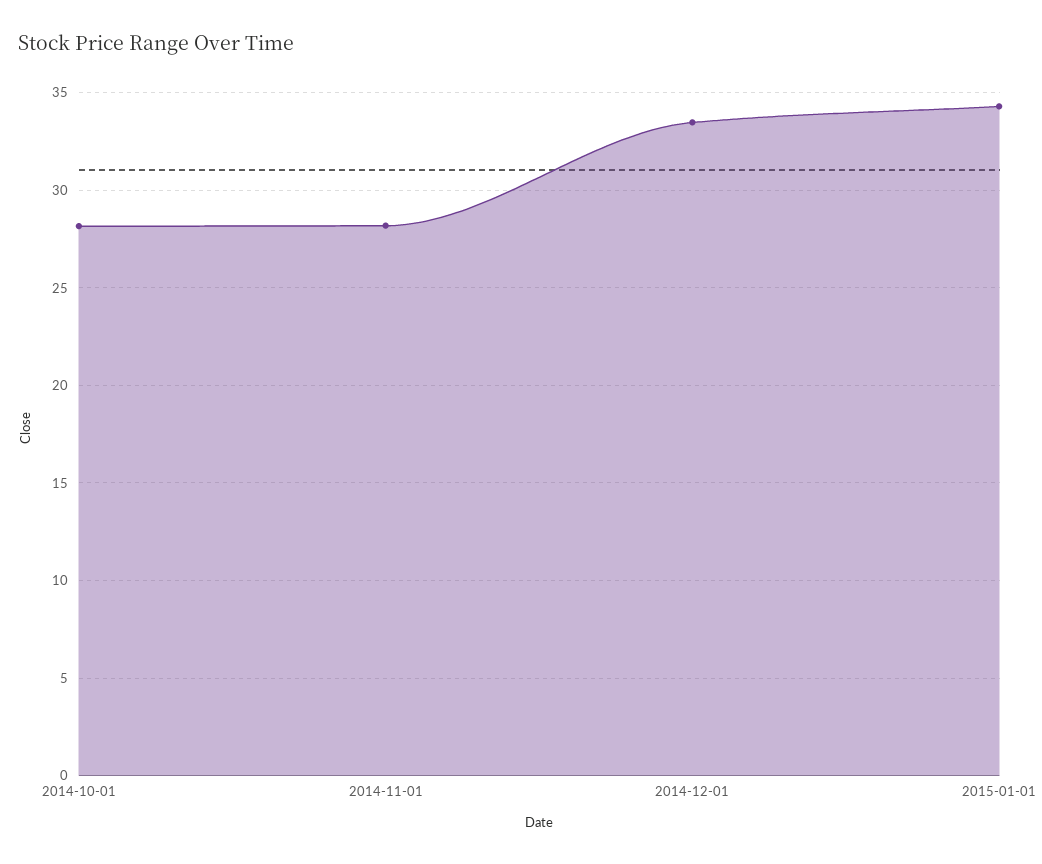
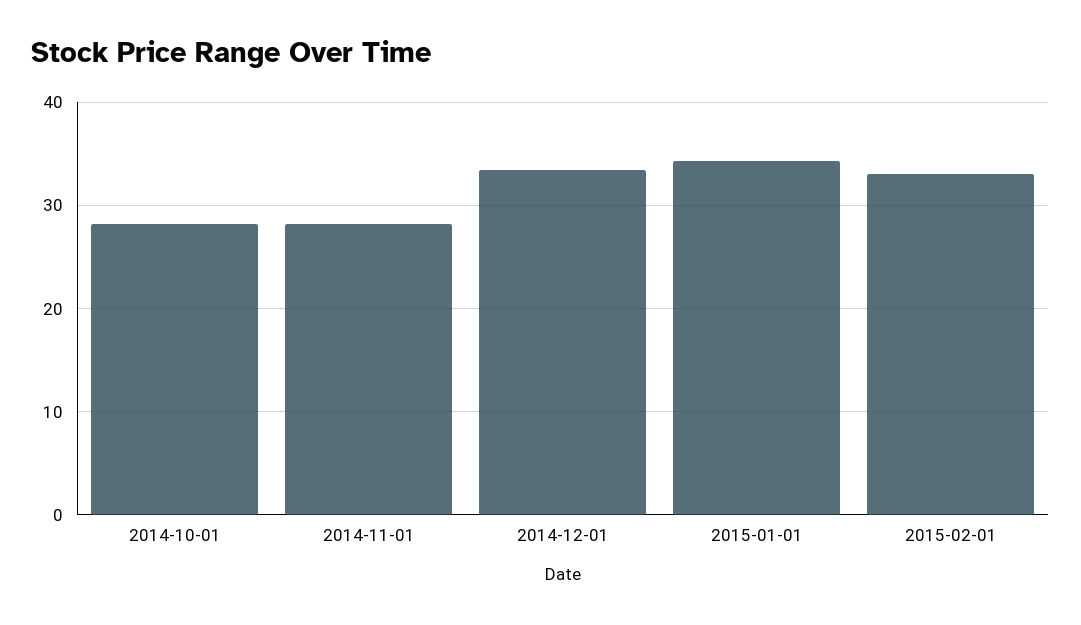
2015-02-01: none -> 33

